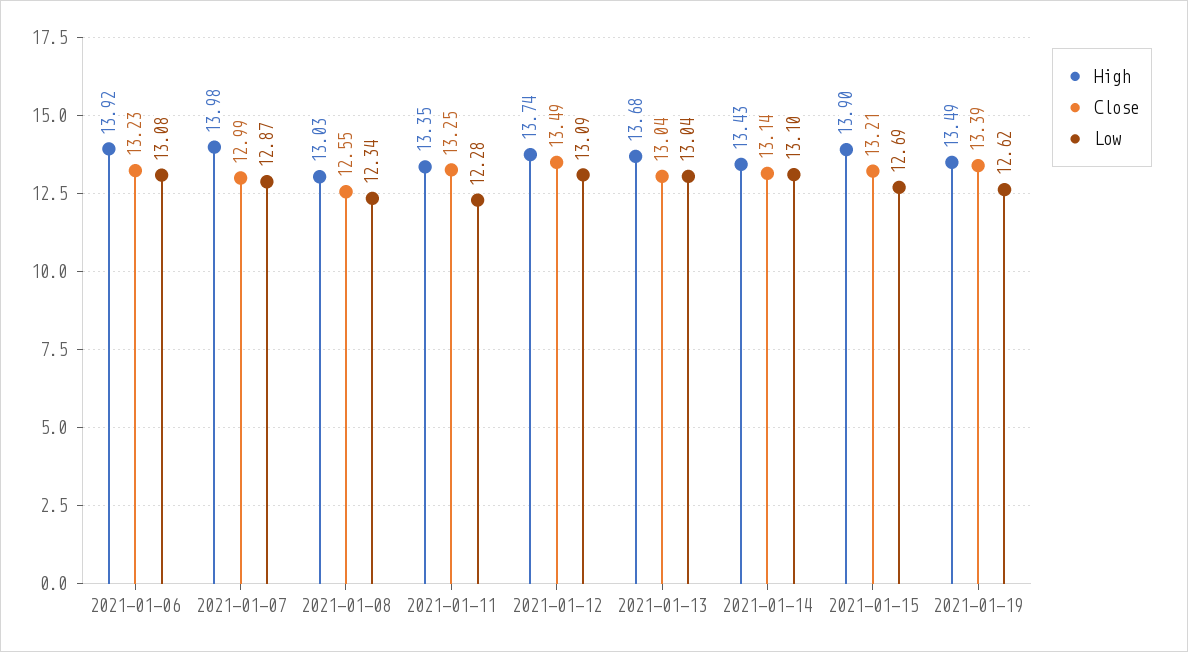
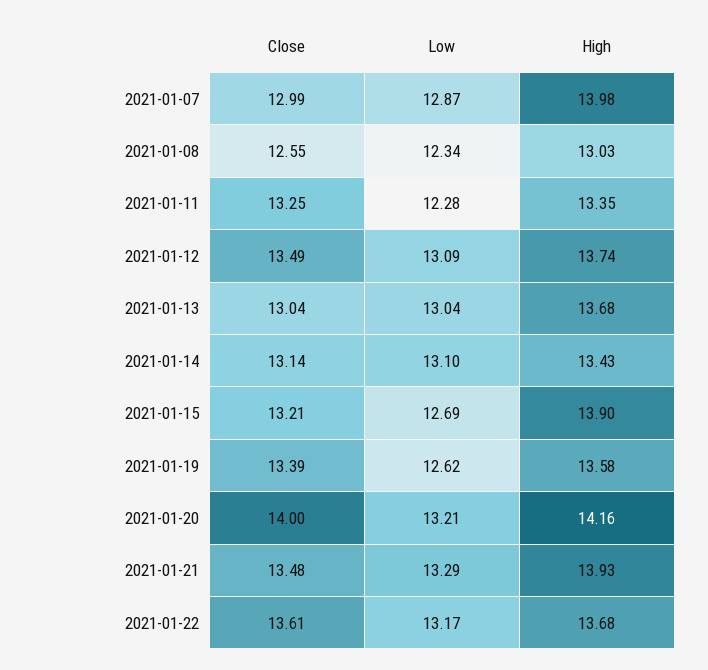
High, 2021-01-06: 13.92 -> none
Close, 2021-01-06: 13.23 -> none
Low, 2021-01-06: 13.08 -> none
High, 2021-01-19: 13.49 -> 13.58
Close, 2021-01-20: none -> 14
Low, 2021-01-20: none -> 13.21
High, 2021-01-20: none -> 14.16
Close, 2021-01-21: none -> 13.48
Low, 2021-01-21: none -> 13.29
High, 2021-01-21: none -> 13.93
Close, 2021-01-22: none -> 13.61
Low, 2021-01-22: none -> 13.17
High, 2021-01-22: none -> 13.68

